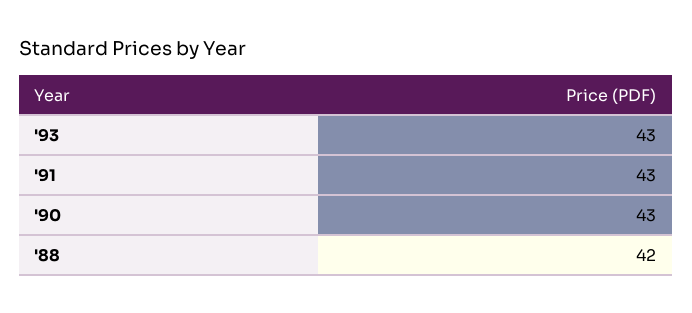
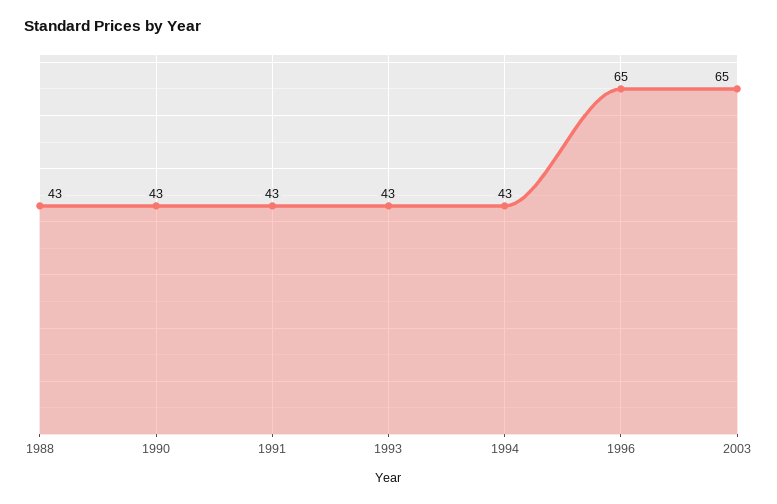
'88: 42 -> 43
1994: none -> 43
1996: none -> 65
2003: none -> 65

